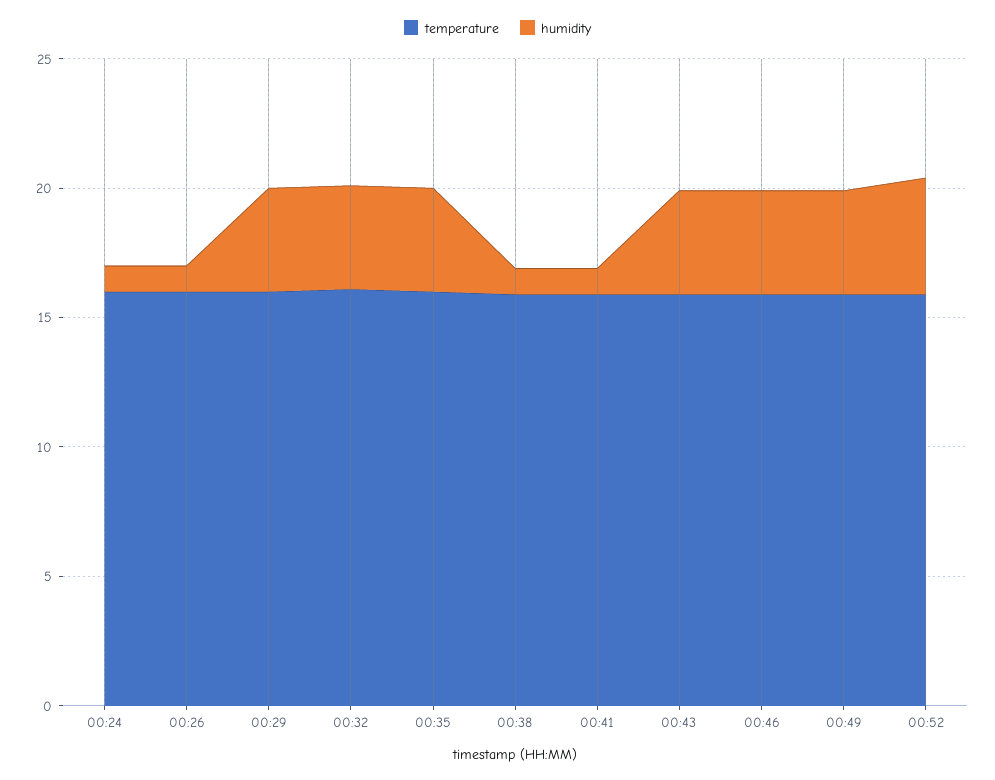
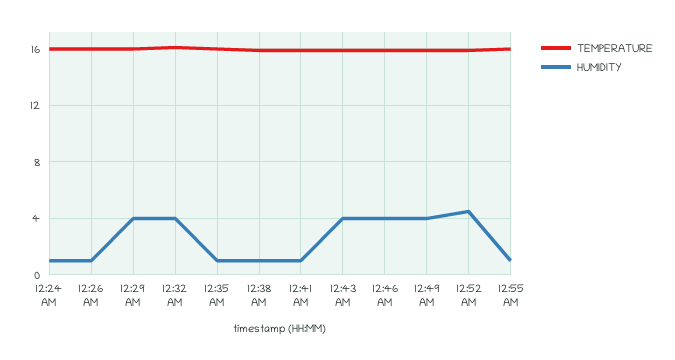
humidity, 00:35: 4 -> 1
temperature, 12:55 AM: none -> 16
humidity, 12:55 AM: none -> 1

